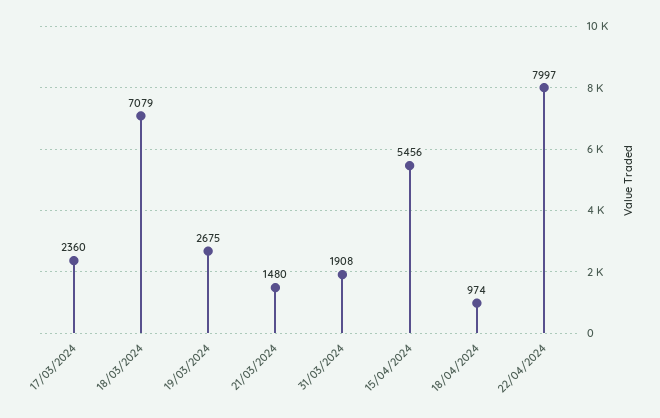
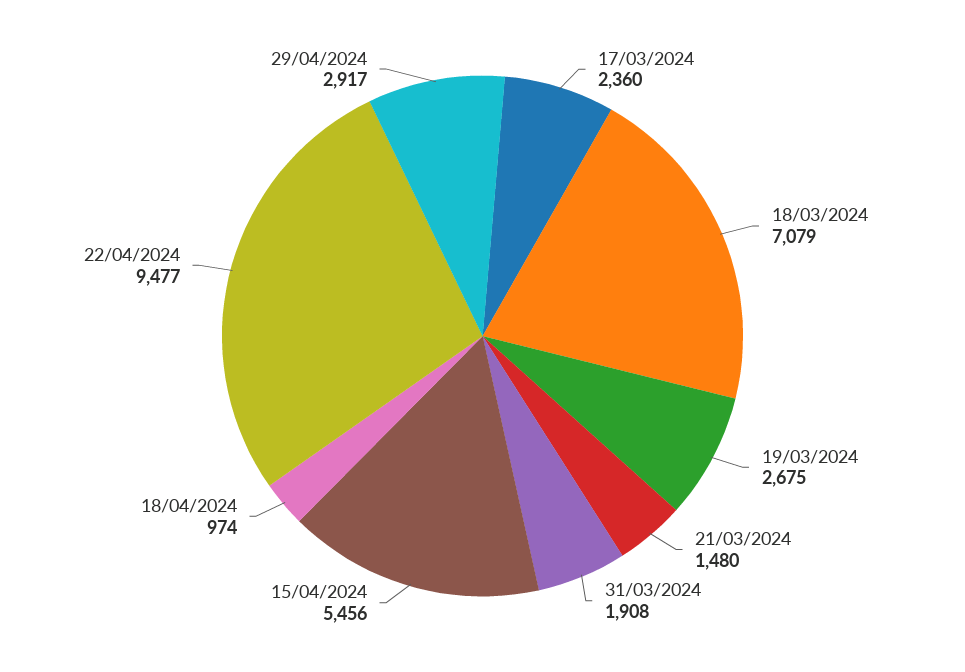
22/04/2024: 7997 -> 9477
29/04/2024: none -> 2917

